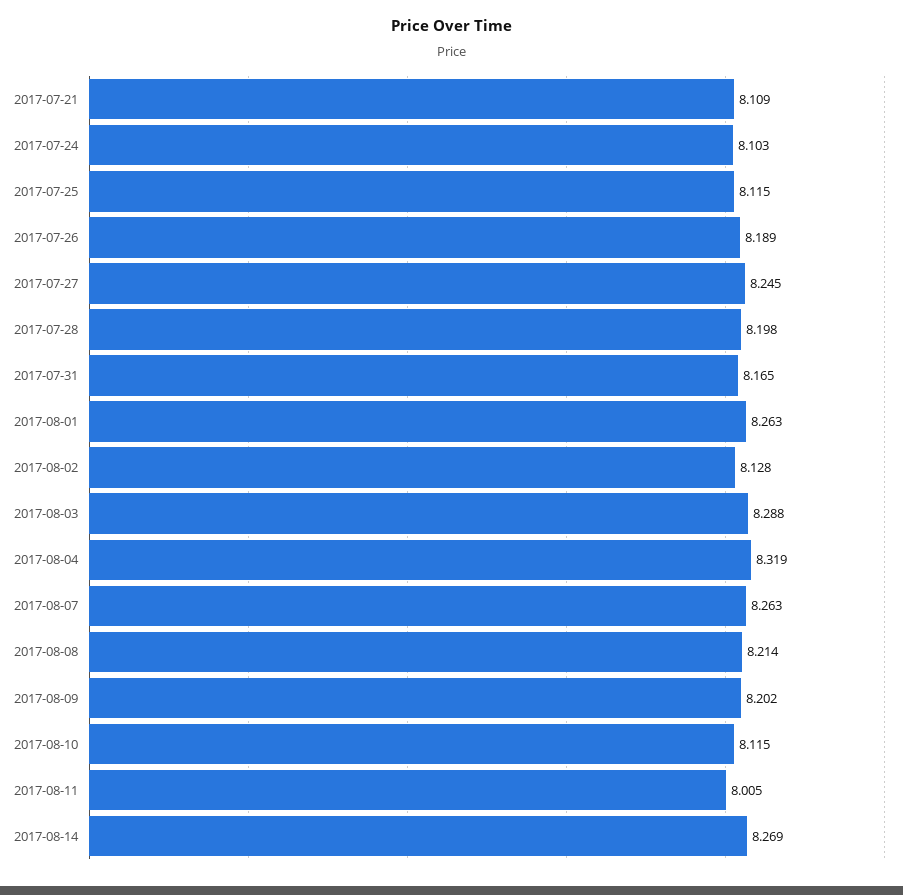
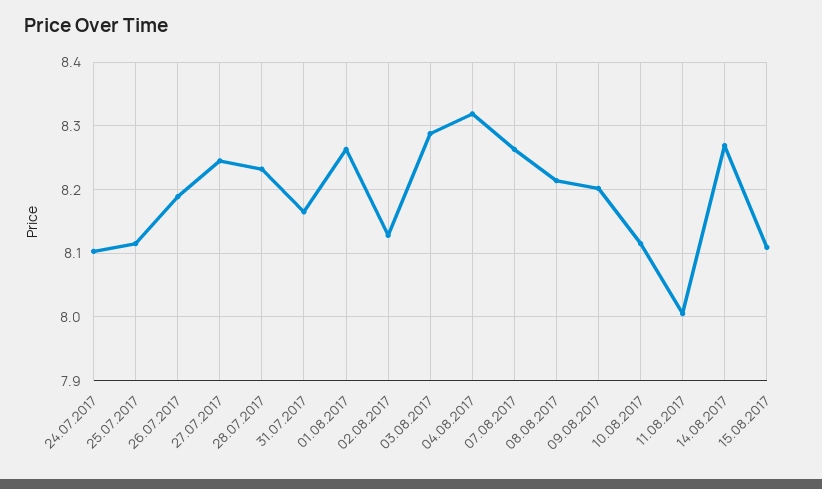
2017-07-21: 8.109 -> none
2017-07-28: 8.198 -> 8.23
15.08.2017: none -> 8.11

